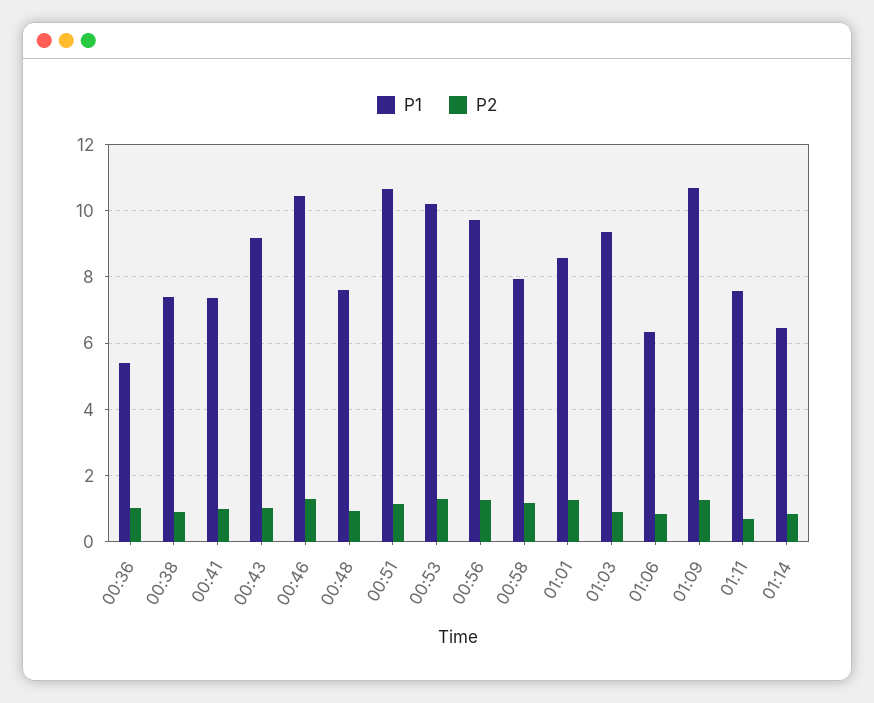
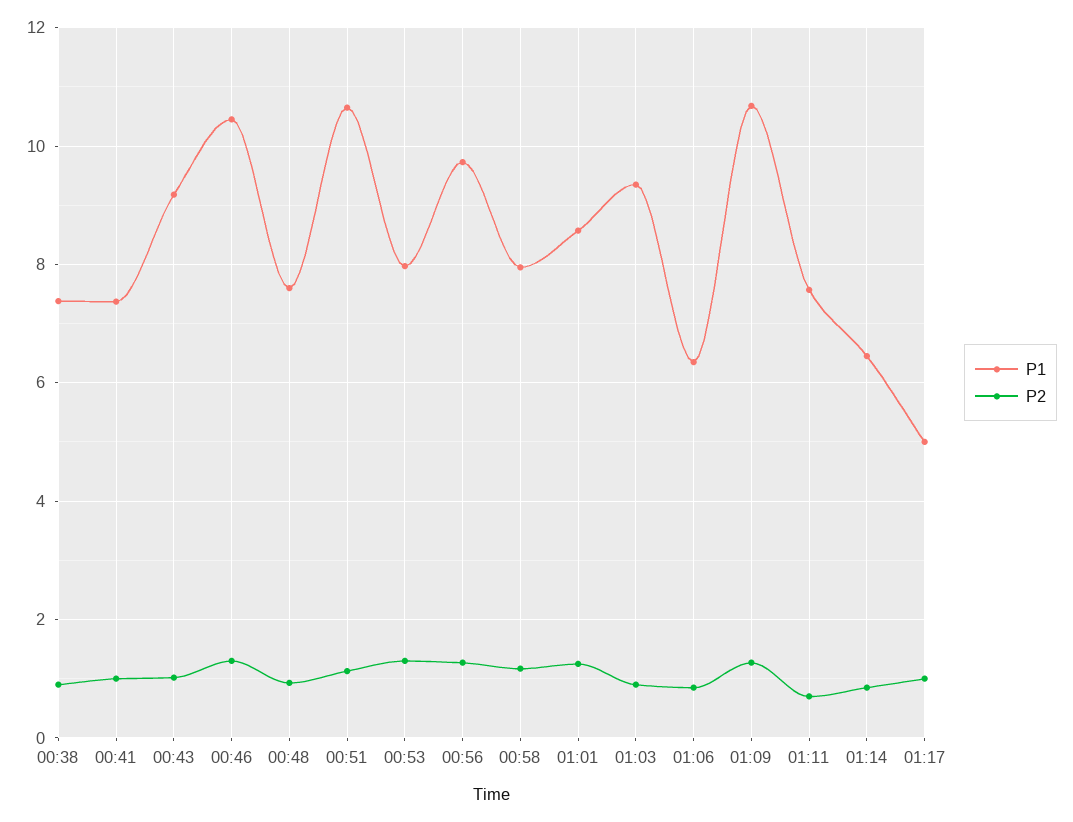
P1, 00:36: 5.4 -> none
P2, 00:36: 1 -> none
P1, 00:53: 10.2 -> 8
P1, 01:17: none -> 5
P2, 01:17: none -> 1

